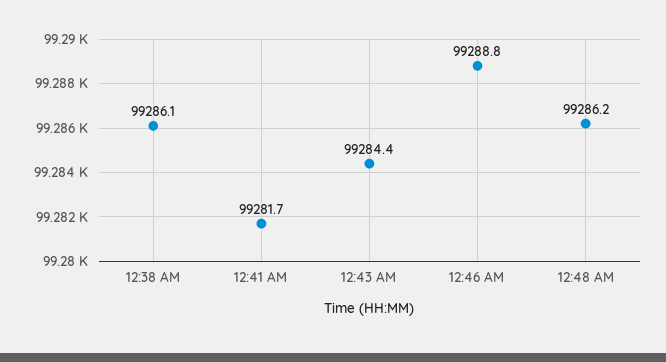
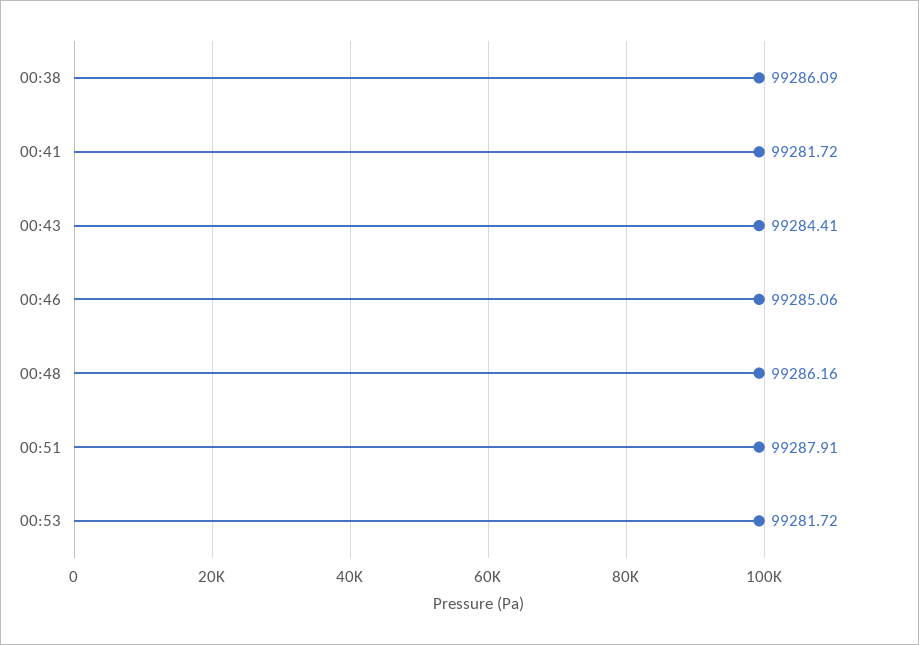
12:46 AM: 99288.8 -> 99285.06
00:51: none -> 99287.91
00:53: none -> 99281.72

